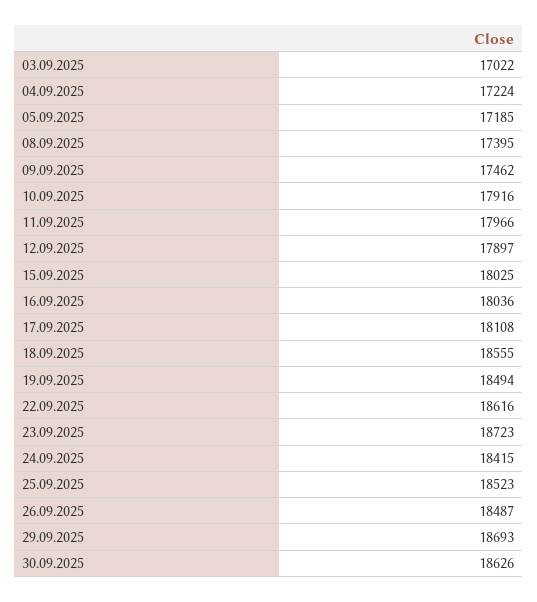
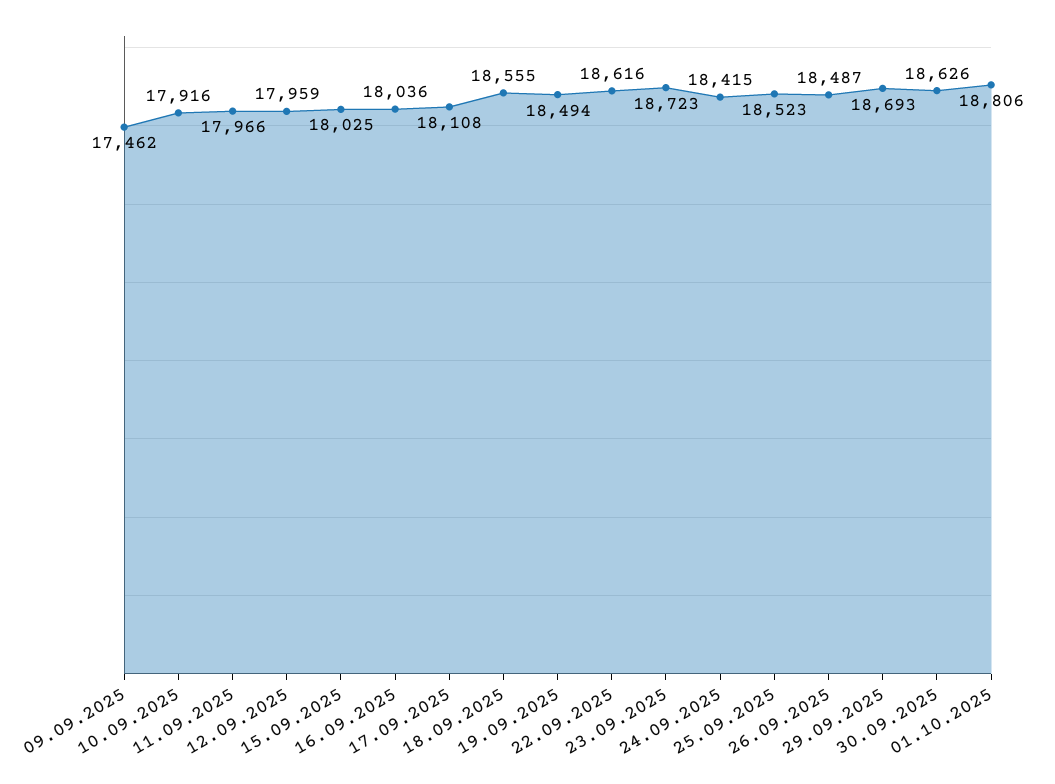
03.09.2025: 17022 -> none
04.09.2025: 17224 -> none
05.09.2025: 17185 -> none
08.09.2025: 17395 -> none
12.09.2025: 17897 -> 17959
01.10.2025: none -> 18806

